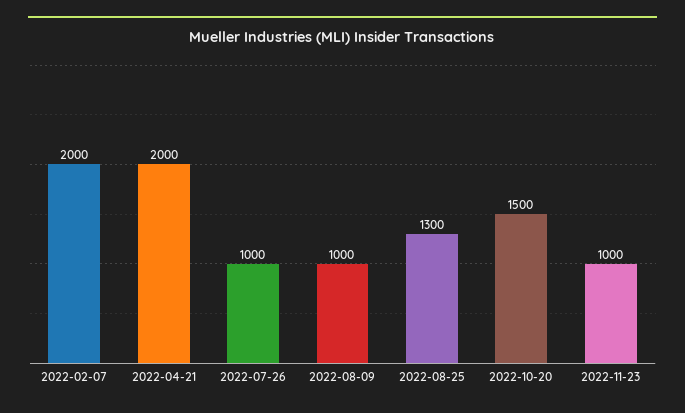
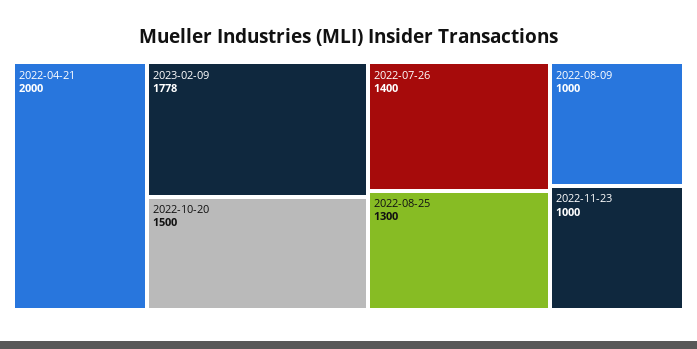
2022-02-07: 2000 -> none
2022-07-26: 1000 -> 1400
2023-02-09: none -> 1778

